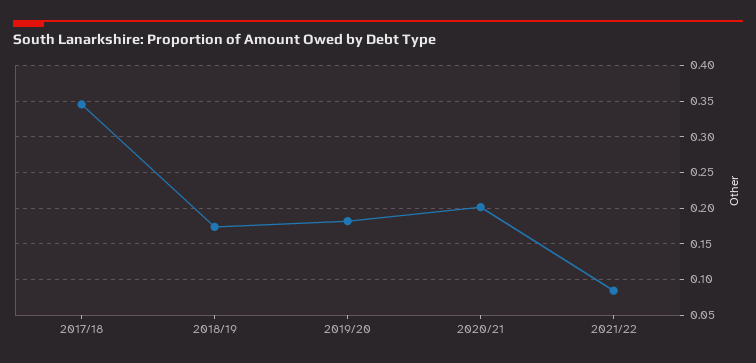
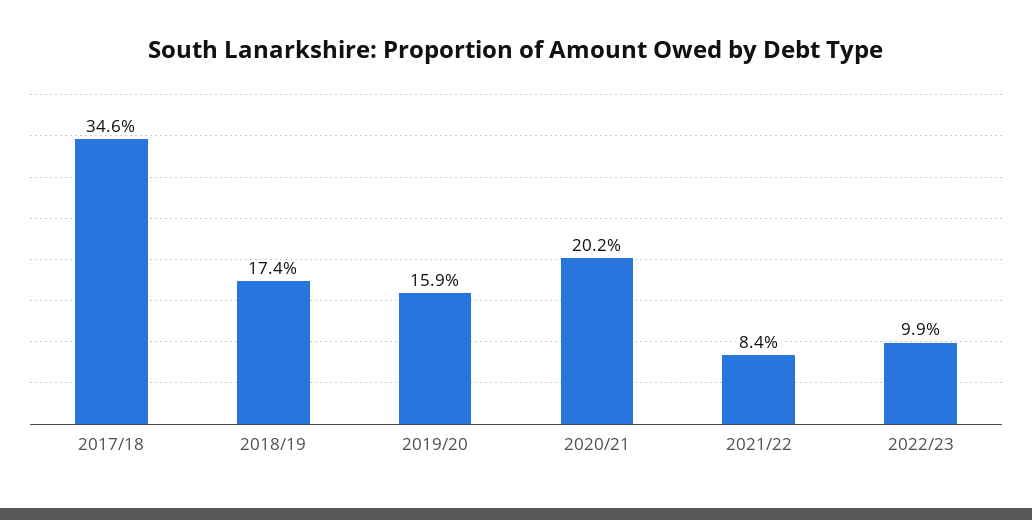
2019/20: 0.18 -> 0.159
2022/23: none -> 0.099

